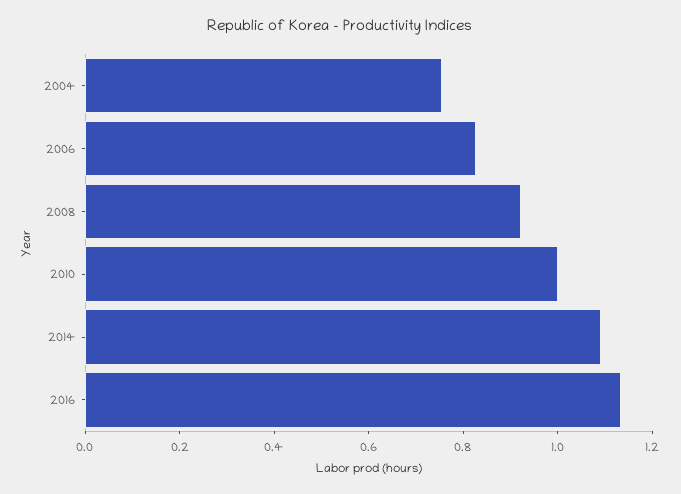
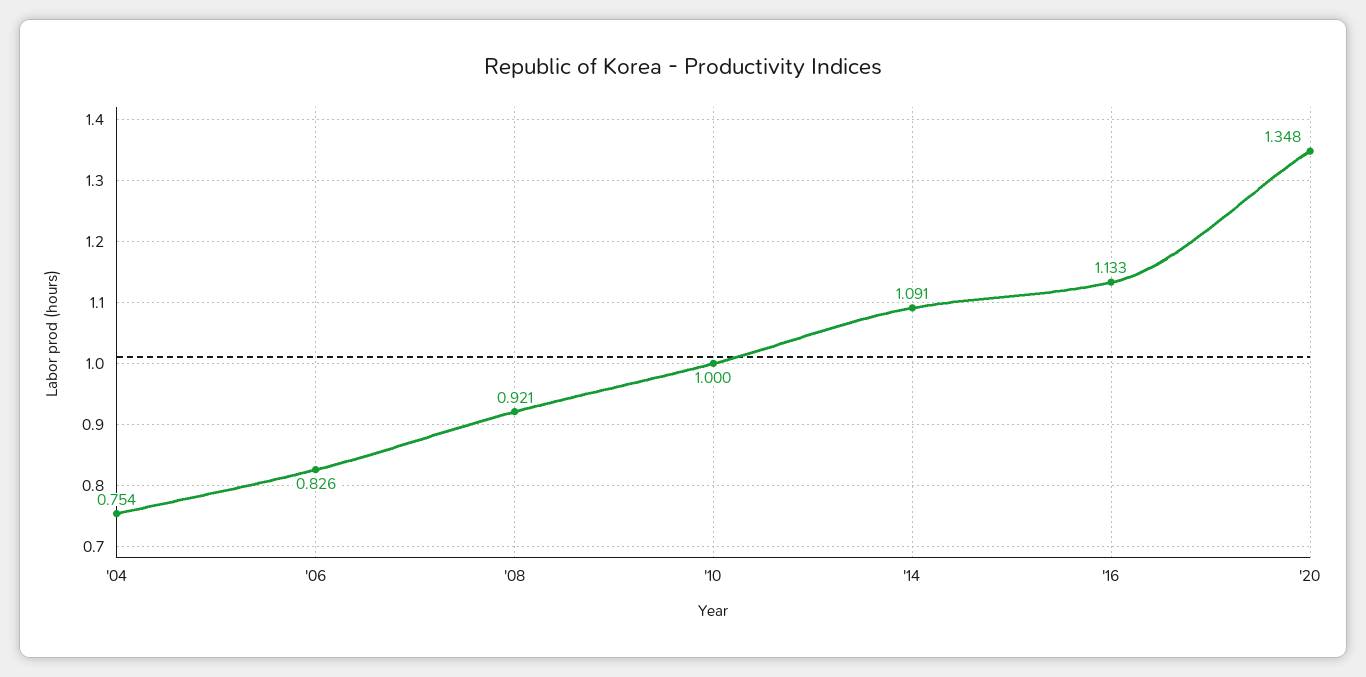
'20: none -> 1.348

